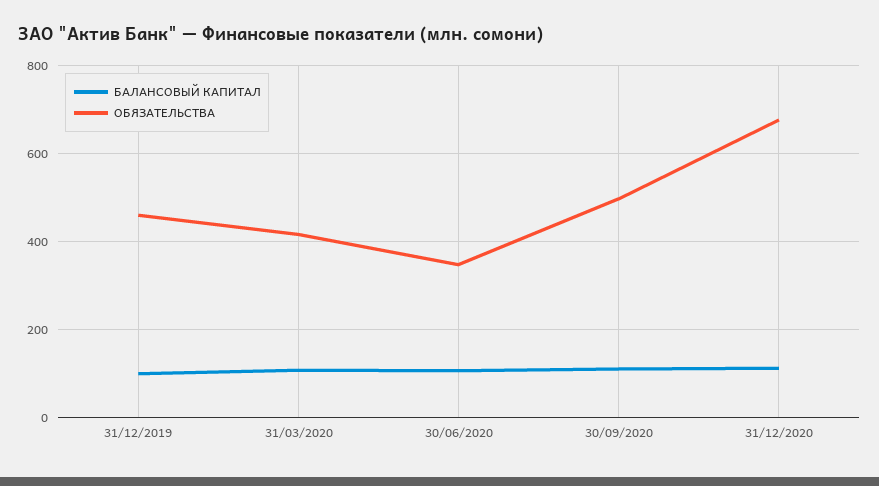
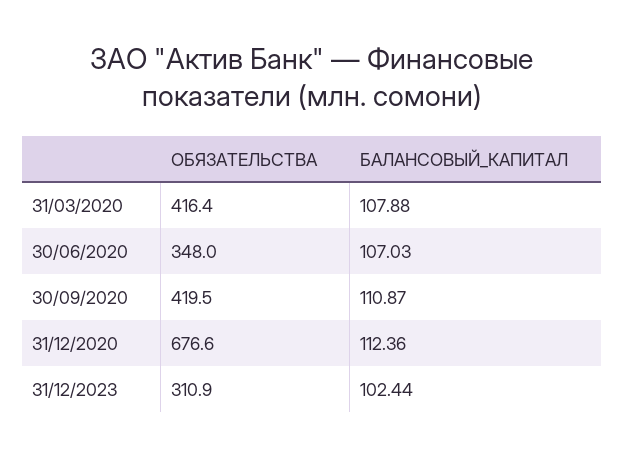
БАЛАНСОВЫЙ КАПИТАЛ, 31/12/2019: 100 -> none
ОБЯЗАТЕЛЬСТВА, 31/12/2019: 460 -> none
ОБЯЗАТЕЛЬСТВА, 30/09/2020: 500 -> 419.5
ОБЯЗАТЕЛЬСТВА, 31/12/2023: none -> 310.9
БАЛАНСОВЫЙ КАПИТАЛ, 31/12/2023: none -> 102.44

